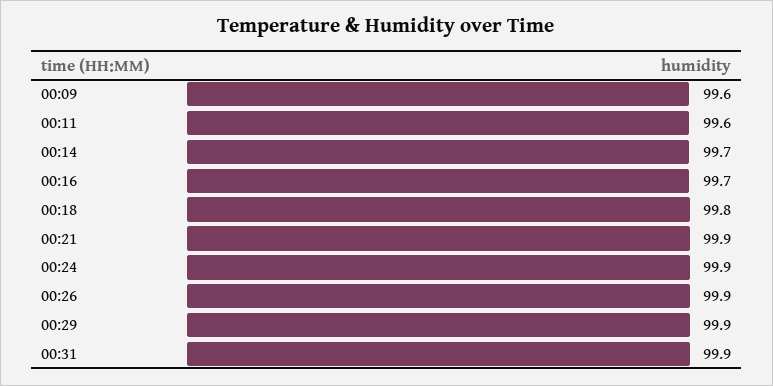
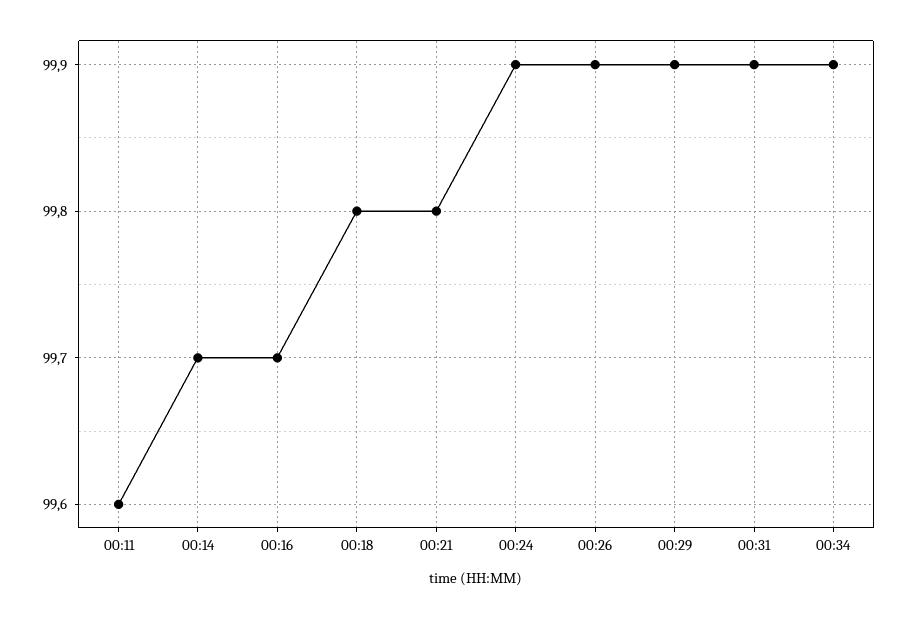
00:09: 99.6 -> none
00:21: 99.9 -> 99.8
00:34: none -> 99.9

